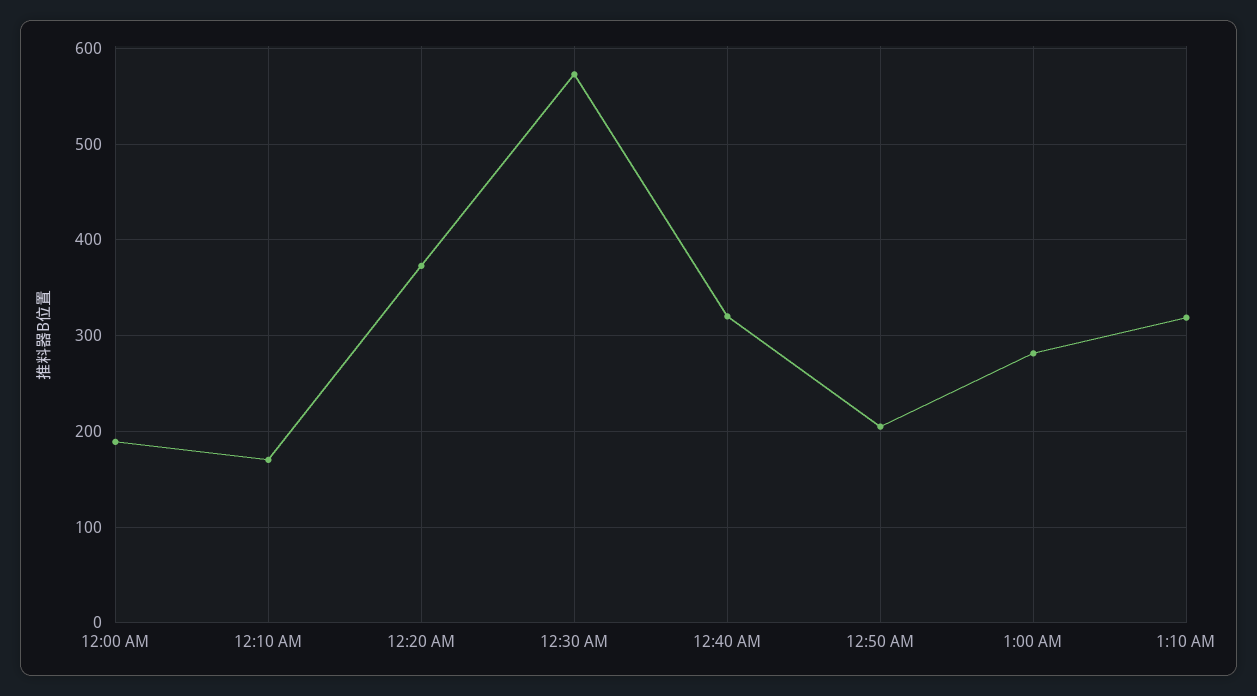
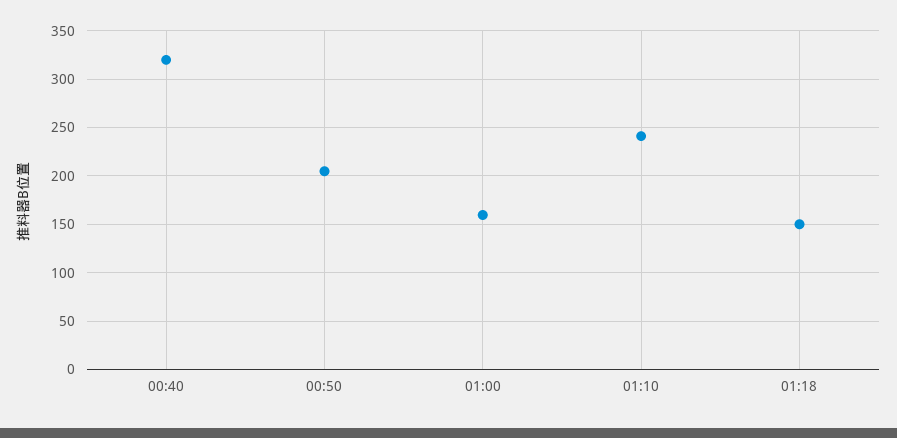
12:00 AM: 190 -> none
12:10 AM: 170 -> none
12:20 AM: 370 -> none
12:30 AM: 570 -> none
1:00 AM: 280 -> 160
1:10 AM: 320 -> 240
01:18: none -> 150

